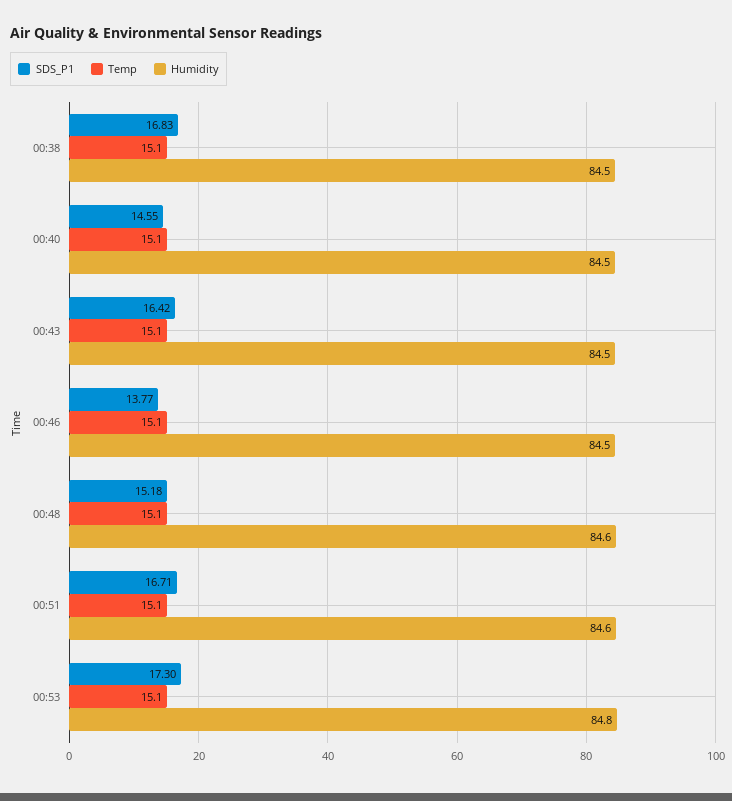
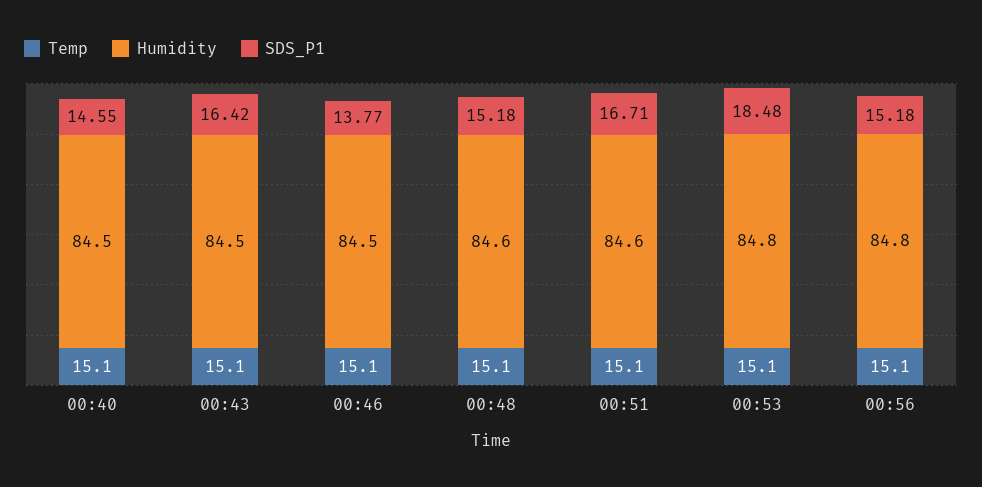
SDS_P1, 00:38: 16.83 -> none
Temp, 00:38: 15.1 -> none
Humidity, 00:38: 84.5 -> none
SDS_P1, 00:53: 17.3 -> 18.48
Temp, 00:56: none -> 15.1
Humidity, 00:56: none -> 84.8
SDS_P1, 00:56: none -> 15.18

